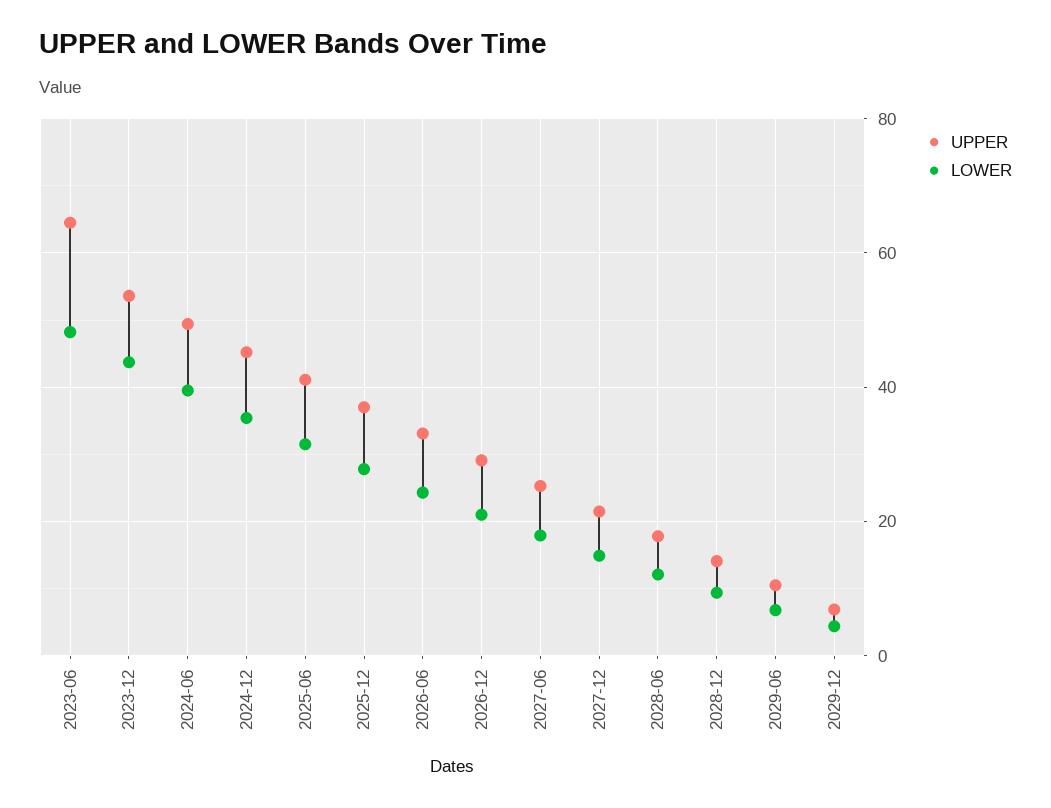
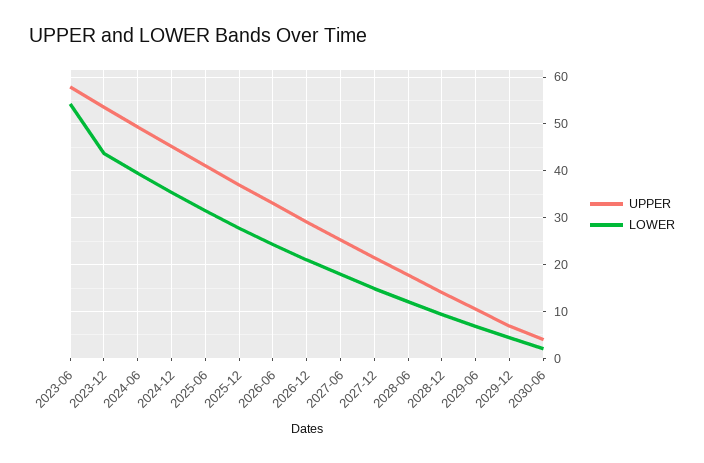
UPPER, 2023-06: 64 -> 58
LOWER, 2023-06: 48 -> 54
UPPER, 2030-06: none -> 4
LOWER, 2030-06: none -> 2

